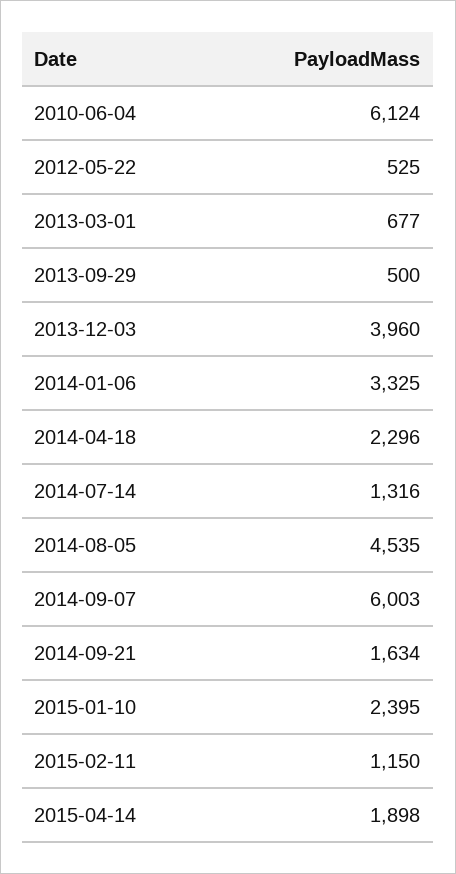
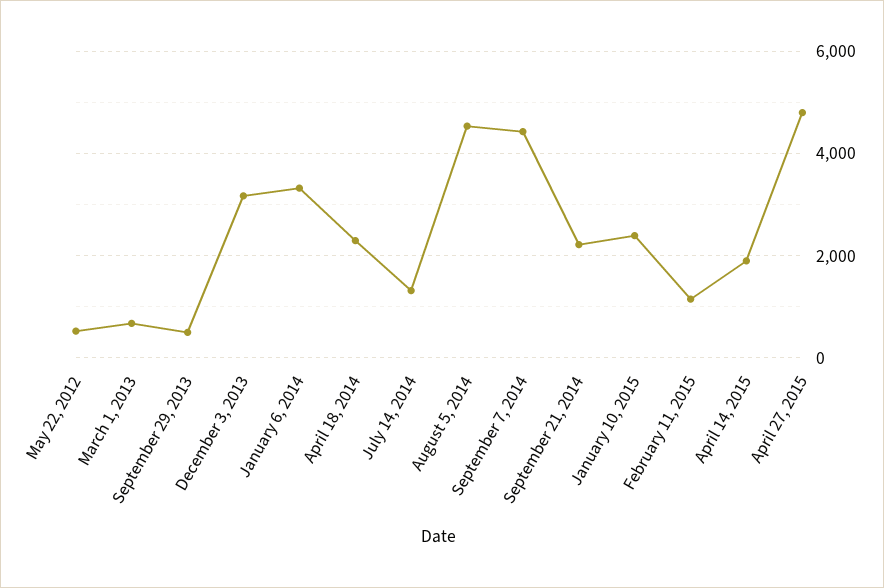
2010-06-04: 6124 -> none
2013-12-03: 3960 -> 3200
2014-09-07: 6003 -> 4400
2014-09-21: 1634 -> 2200
April 27, 2015: none -> 4800

